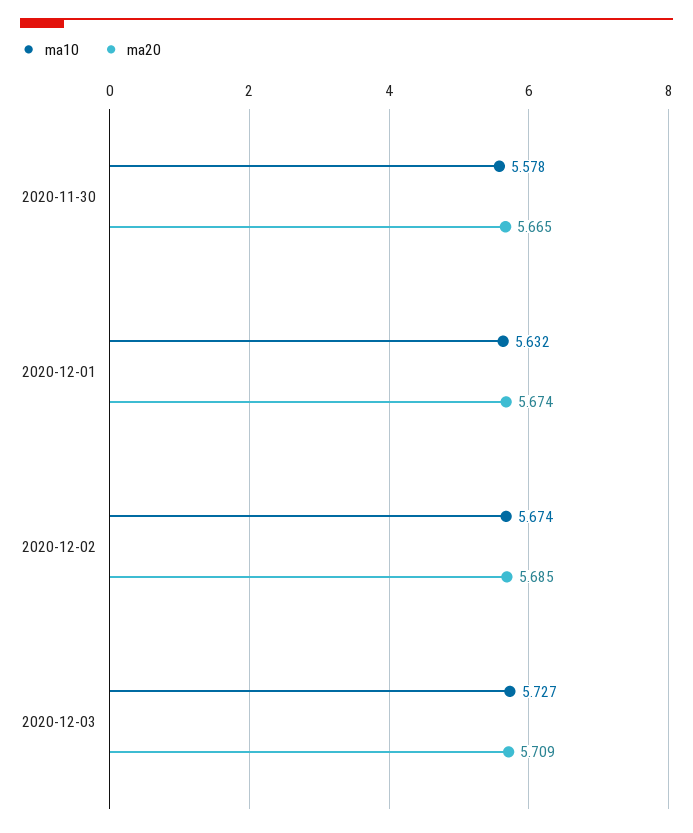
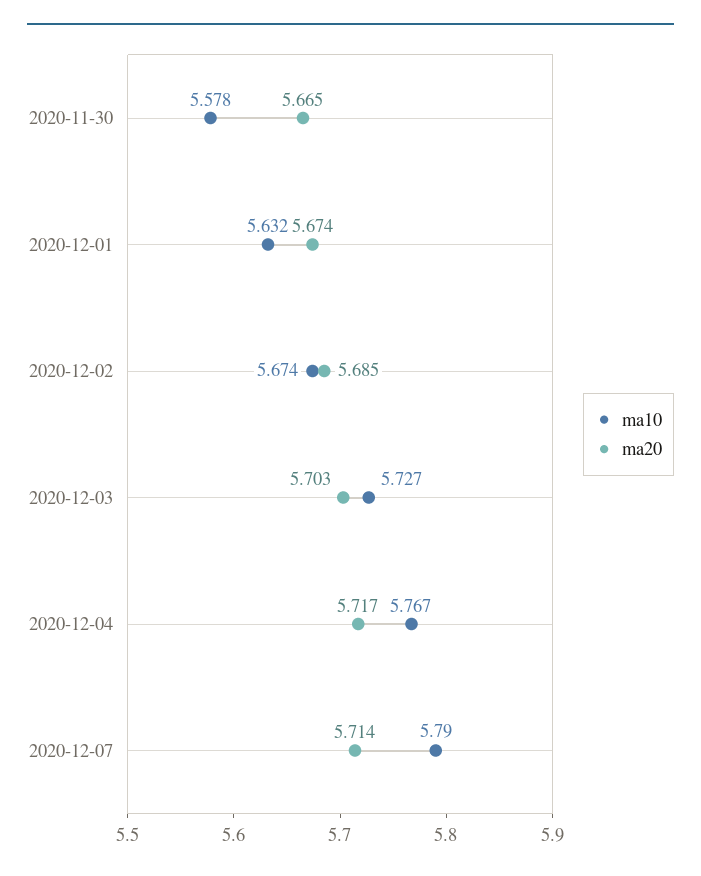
ma20, 2020-12-03: 5.709 -> 5.703
ma10, 2020-12-04: none -> 5.767
ma20, 2020-12-04: none -> 5.717
ma10, 2020-12-07: none -> 5.79
ma20, 2020-12-07: none -> 5.714

